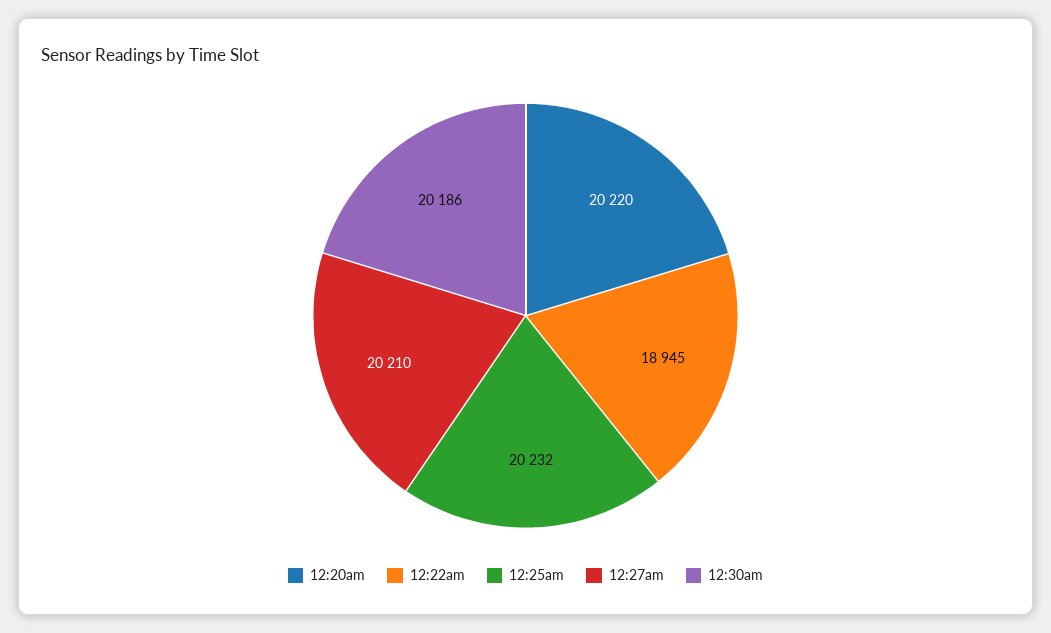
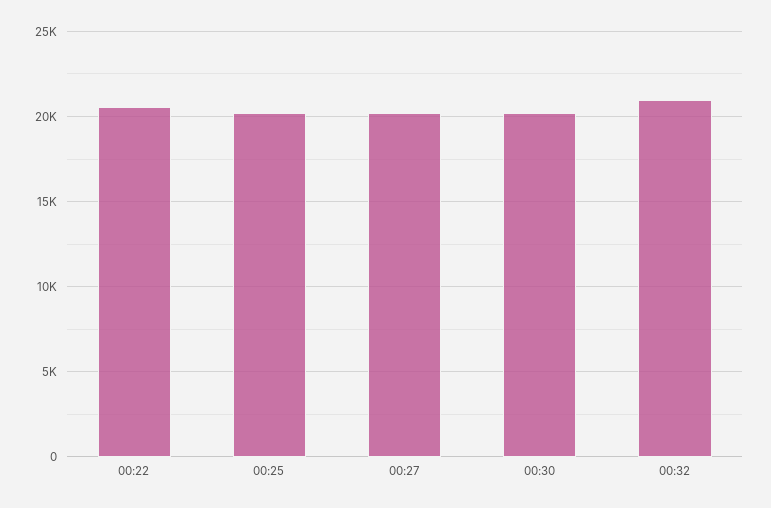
12:20am: 20220 -> none
12:22am: 18945 -> 20500
00:32: none -> 21000

